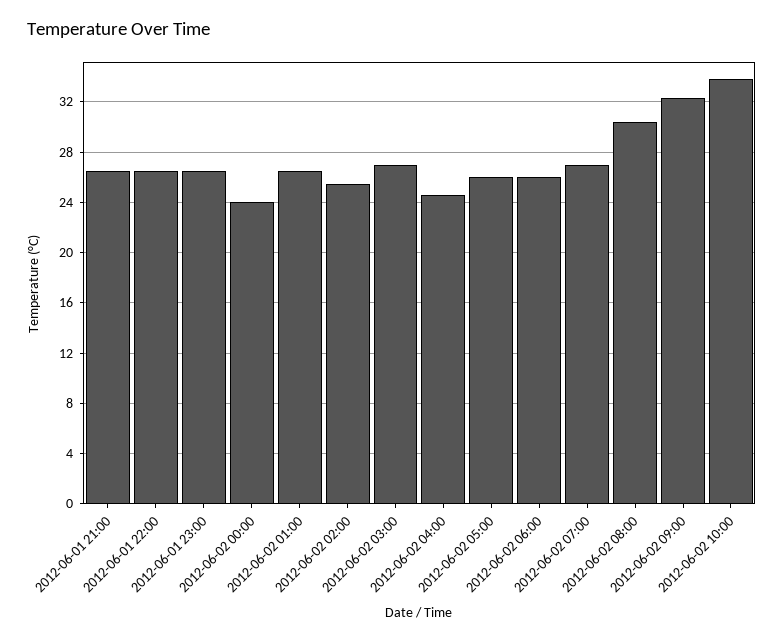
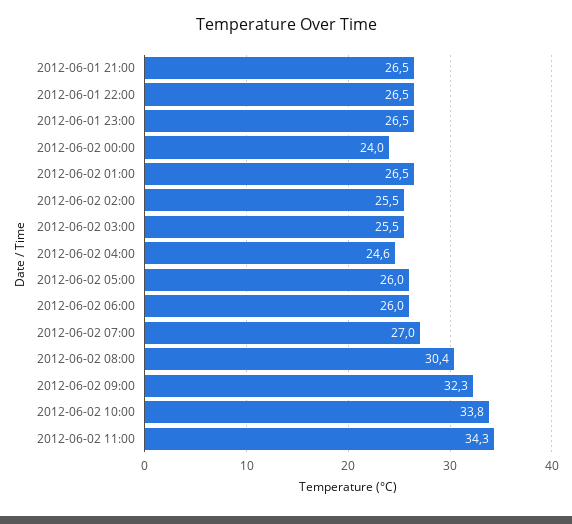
2012-06-02 03:00: 27 -> 25.5
2012-06-02 11:00: none -> 34.3

